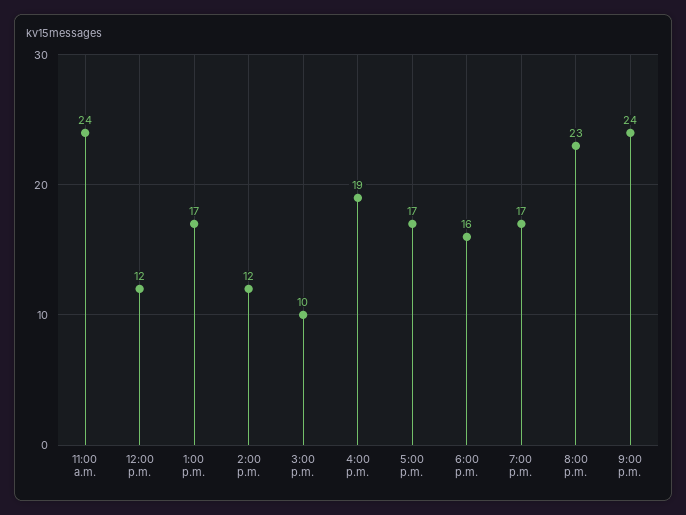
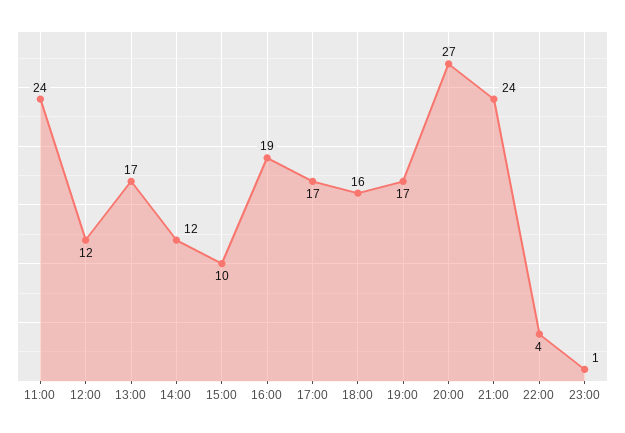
8:00 p.m.: 23 -> 27
22:00: none -> 4
23:00: none -> 1

